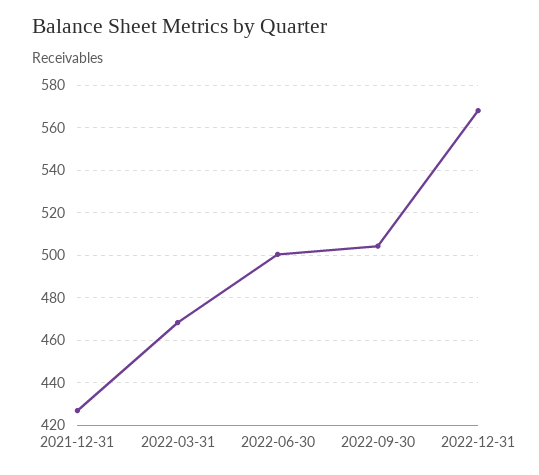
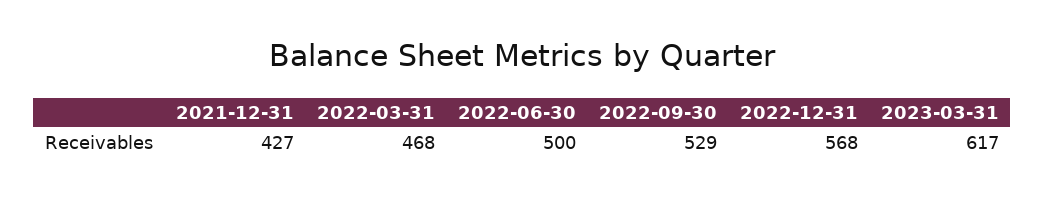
2022-09-30: 505 -> 529
2023-03-31: none -> 617

